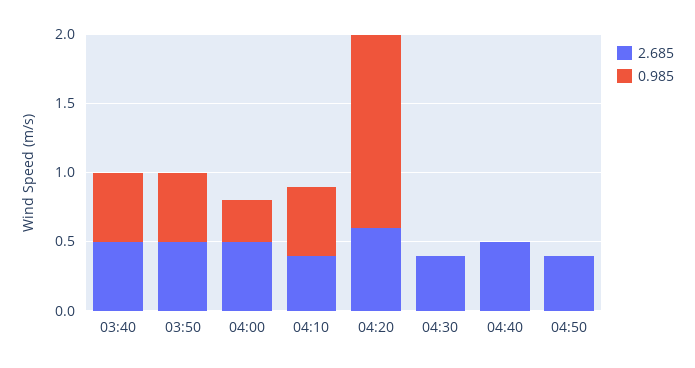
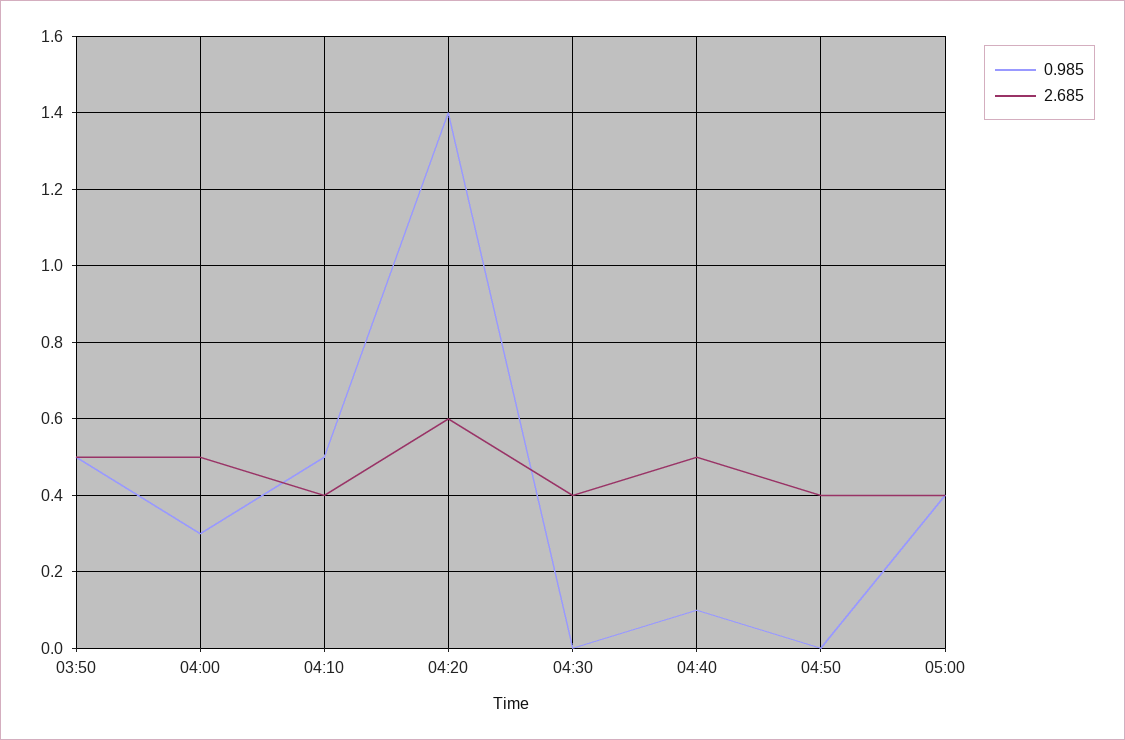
2.685, 03:40: 0.5 -> none
0.985, 03:40: 0.5 -> none
0.985, 04:40: 0 -> 0.1
0.985, 05:00: none -> 0.4
2.685, 05:00: none -> 0.4

